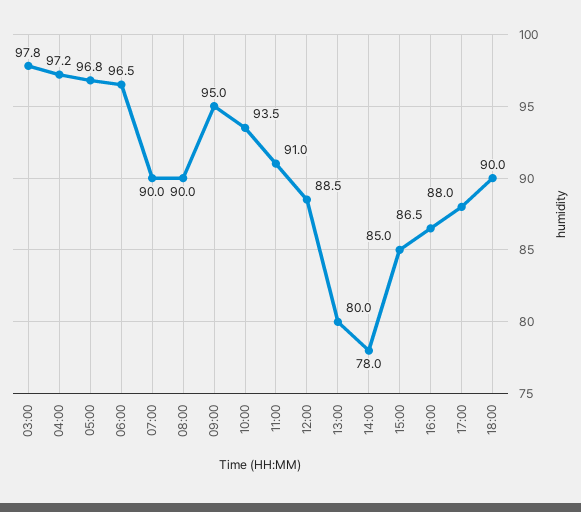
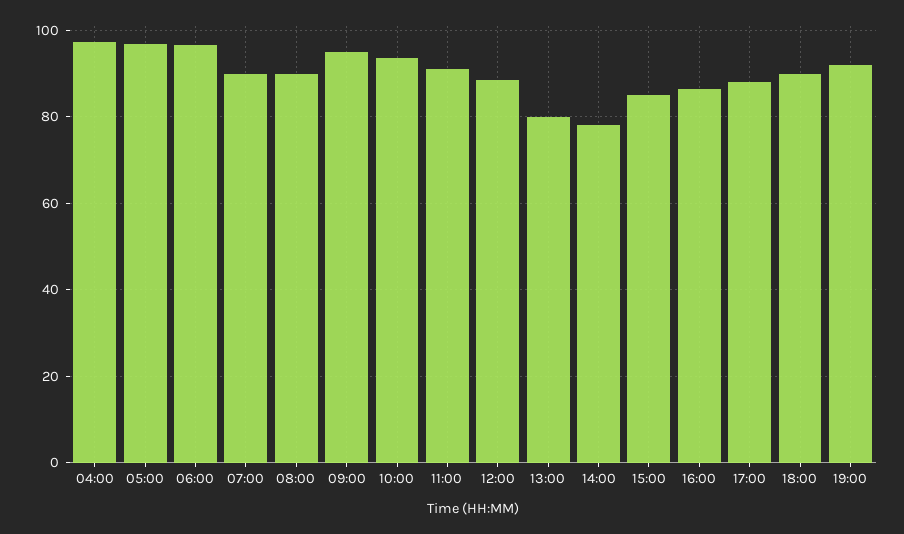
03:00: 97.8 -> none
19:00: none -> 92

